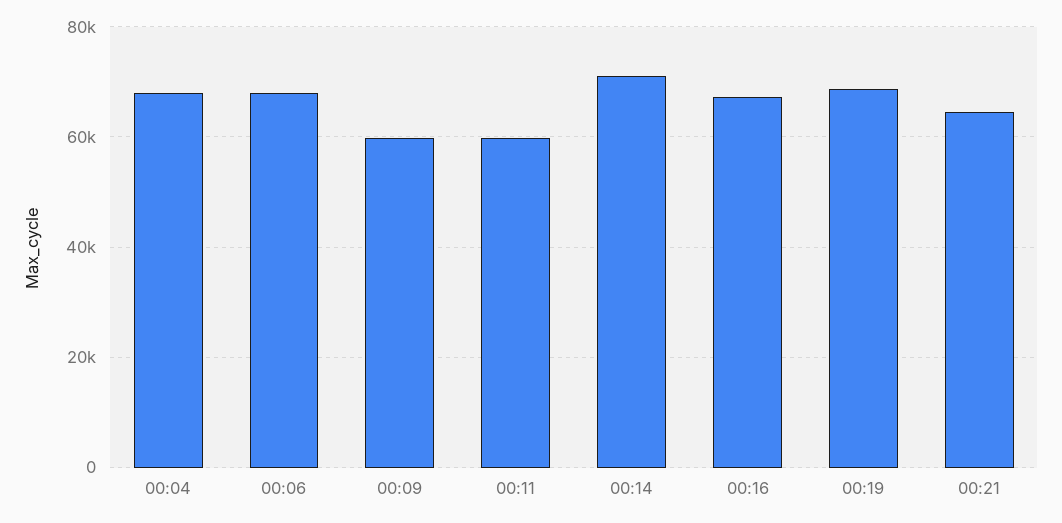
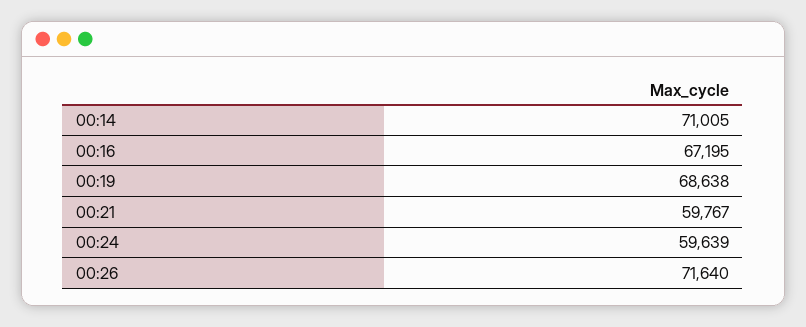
00:04: 68000 -> none
00:06: 68000 -> none
00:09: 60000 -> none
00:11: 60000 -> none
00:21: 64000 -> 59767
00:24: none -> 59639
00:26: none -> 71640

